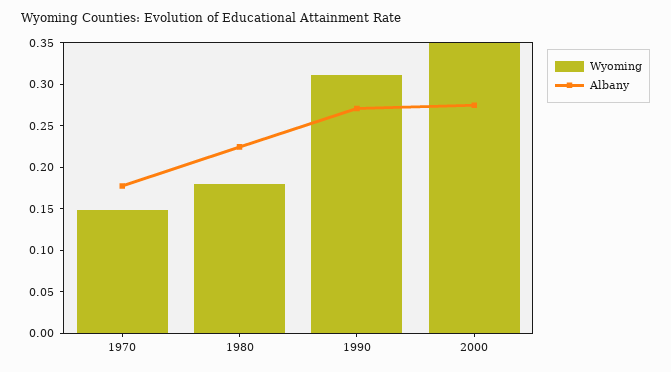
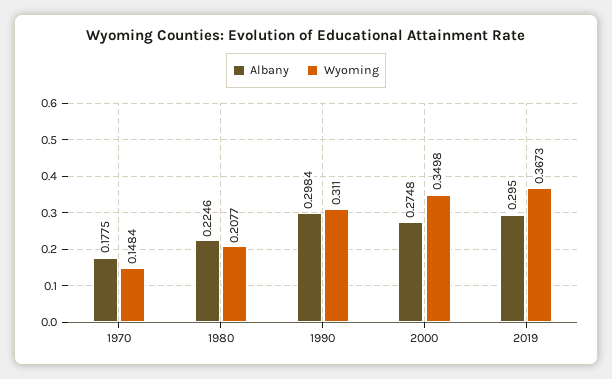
Wyoming, 1980: 0.18 -> 0.2077
Albany, 1990: 0.27 -> 0.2984
Albany, 2019: none -> 0.295
Wyoming, 2019: none -> 0.3673

